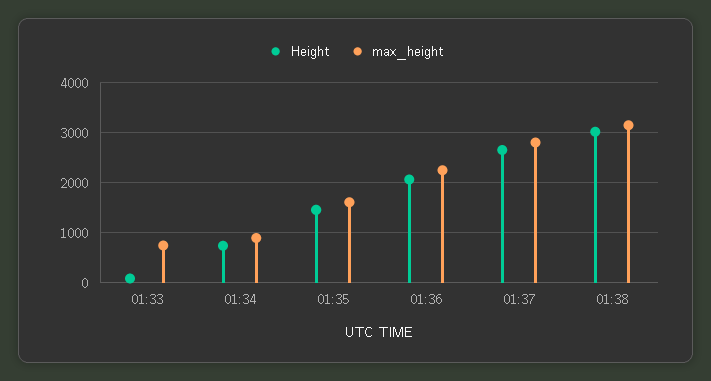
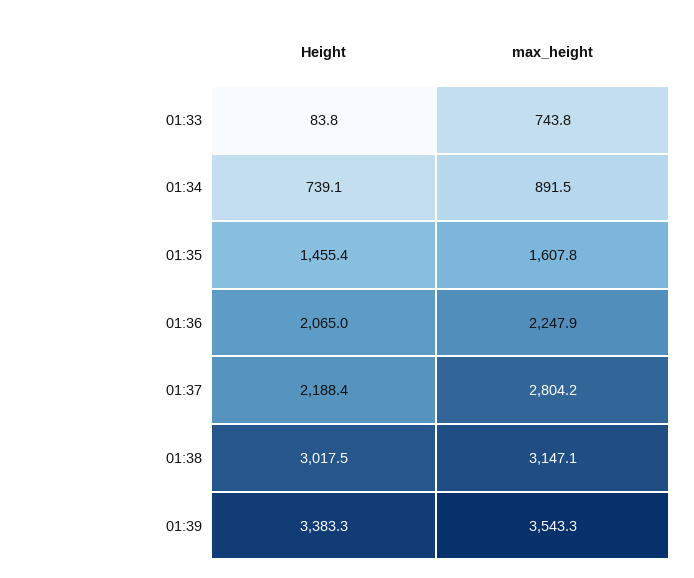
Height, 01:37: 2600 -> 2188.4
Height, 01:39: none -> 3383.3
max_height, 01:39: none -> 3543.3

